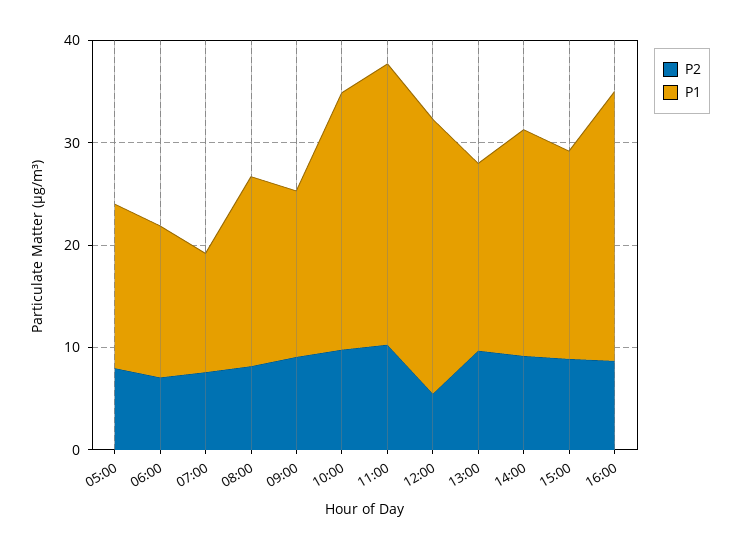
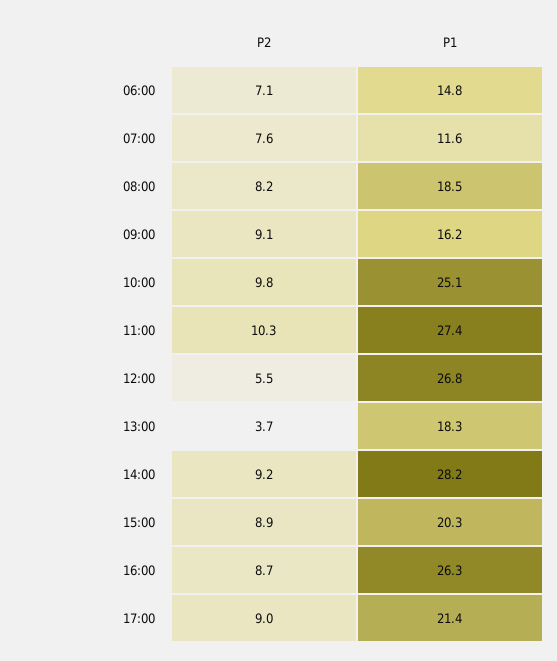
P2, 05:00: 8 -> none
P1, 05:00: 16 -> none
P2, 13:00: 10 -> 3.7
P1, 14:00: 22 -> 28.2
P2, 17:00: none -> 9
P1, 17:00: none -> 21.4

